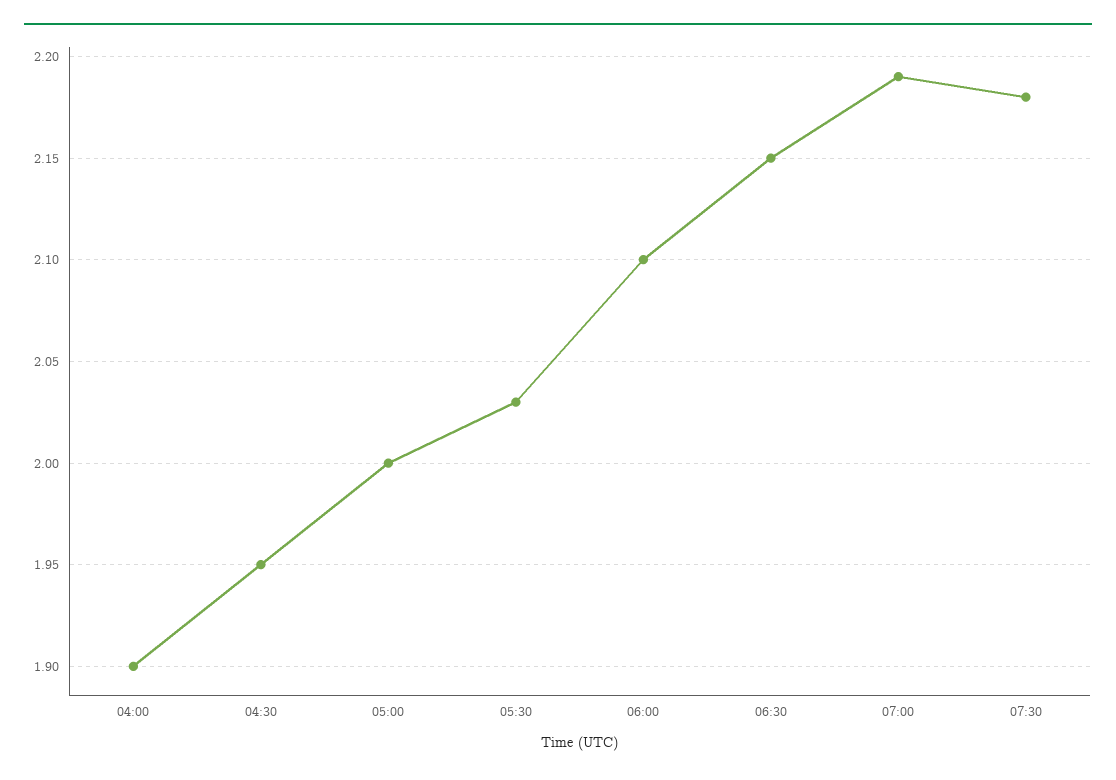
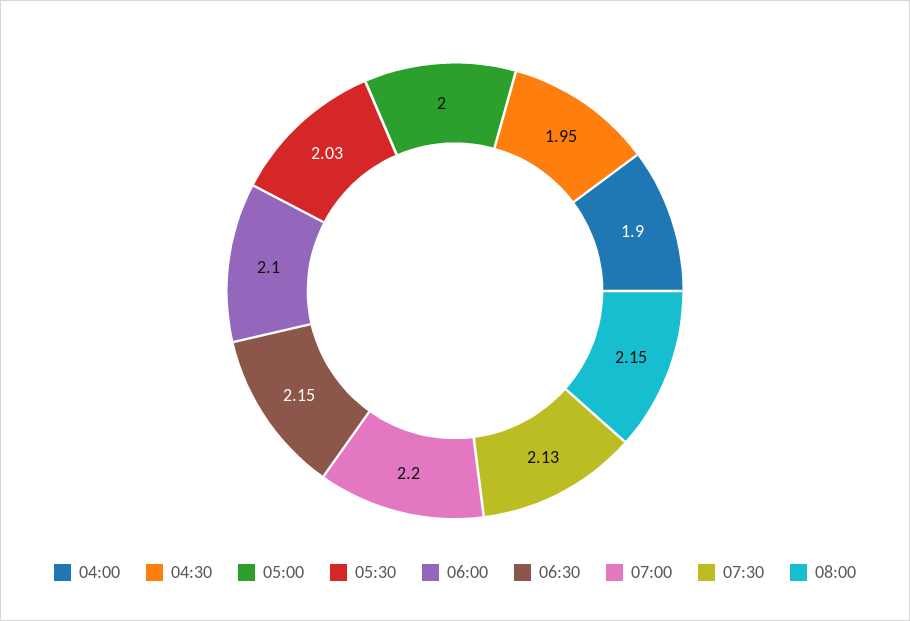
07:00: 2.19 -> 2.2
07:30: 2.18 -> 2.13
08:00: none -> 2.15

